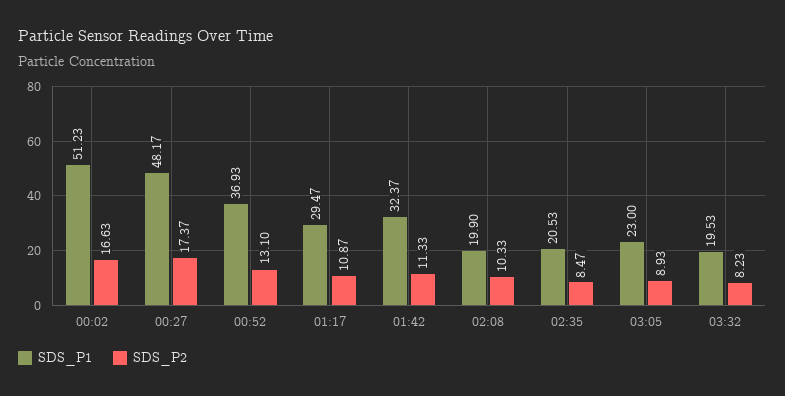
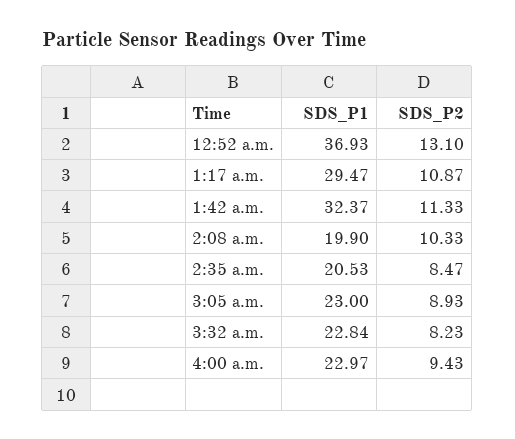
SDS_P1, 00:02: 51.23 -> none
SDS_P2, 00:02: 16.63 -> none
SDS_P1, 00:27: 48.17 -> none
SDS_P2, 00:27: 17.37 -> none
SDS_P1, 03:32: 19.53 -> 22.84
SDS_P1, 4:00 a.m.: none -> 22.97
SDS_P2, 4:00 a.m.: none -> 9.43

